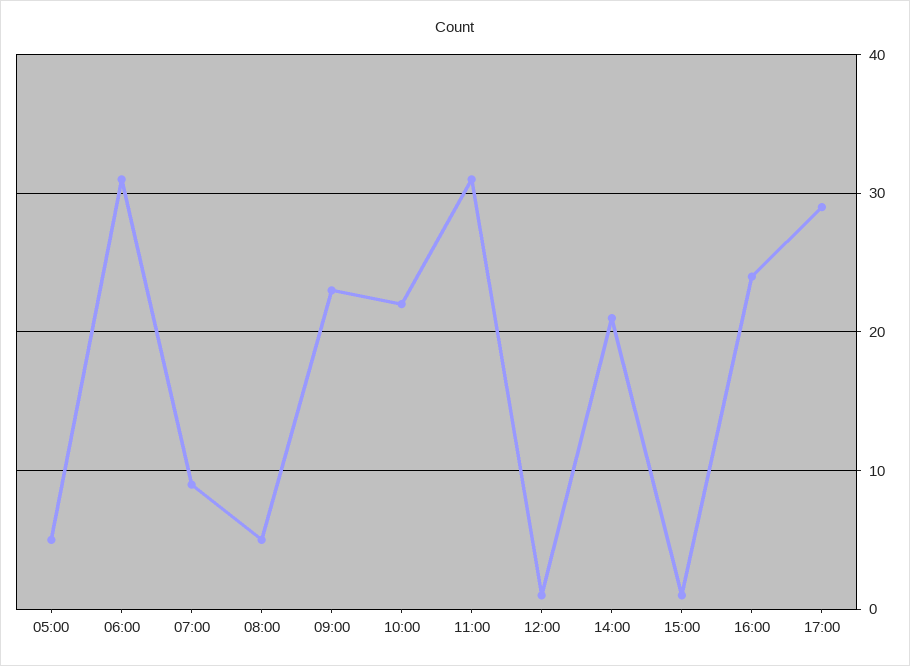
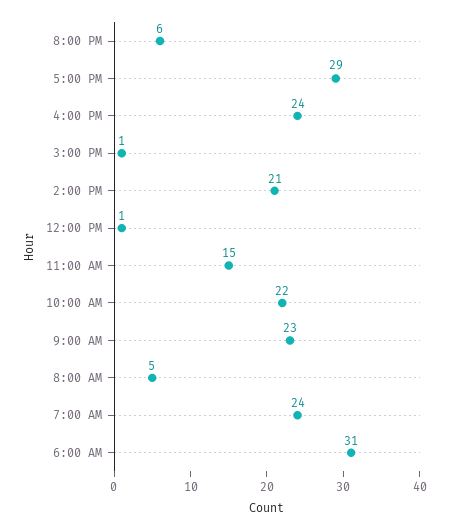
05:00: 5 -> none
07:00: 9 -> 24
11:00: 31 -> 15
8:00 PM: none -> 6

